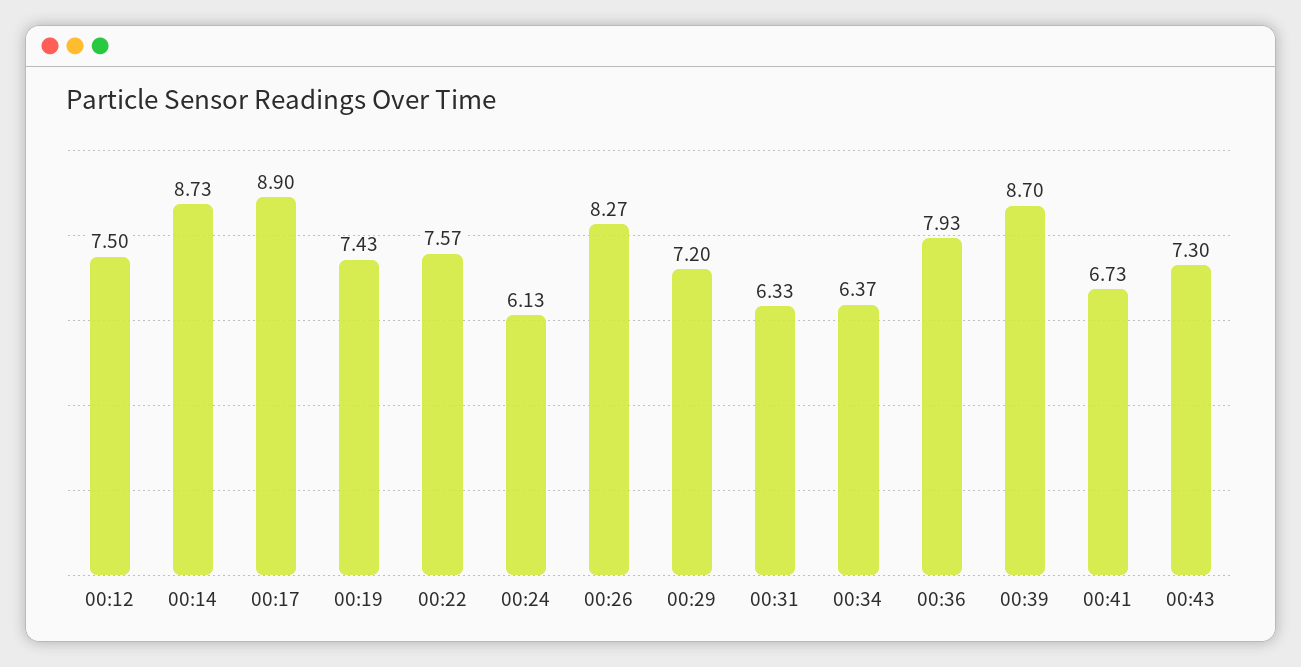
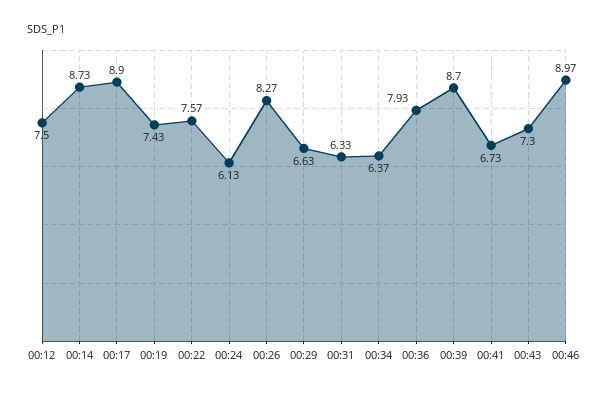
00:29: 7.2 -> 6.63
00:46: none -> 8.97

